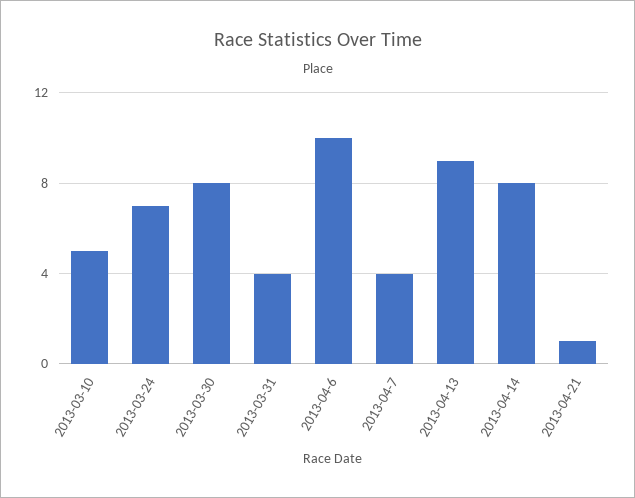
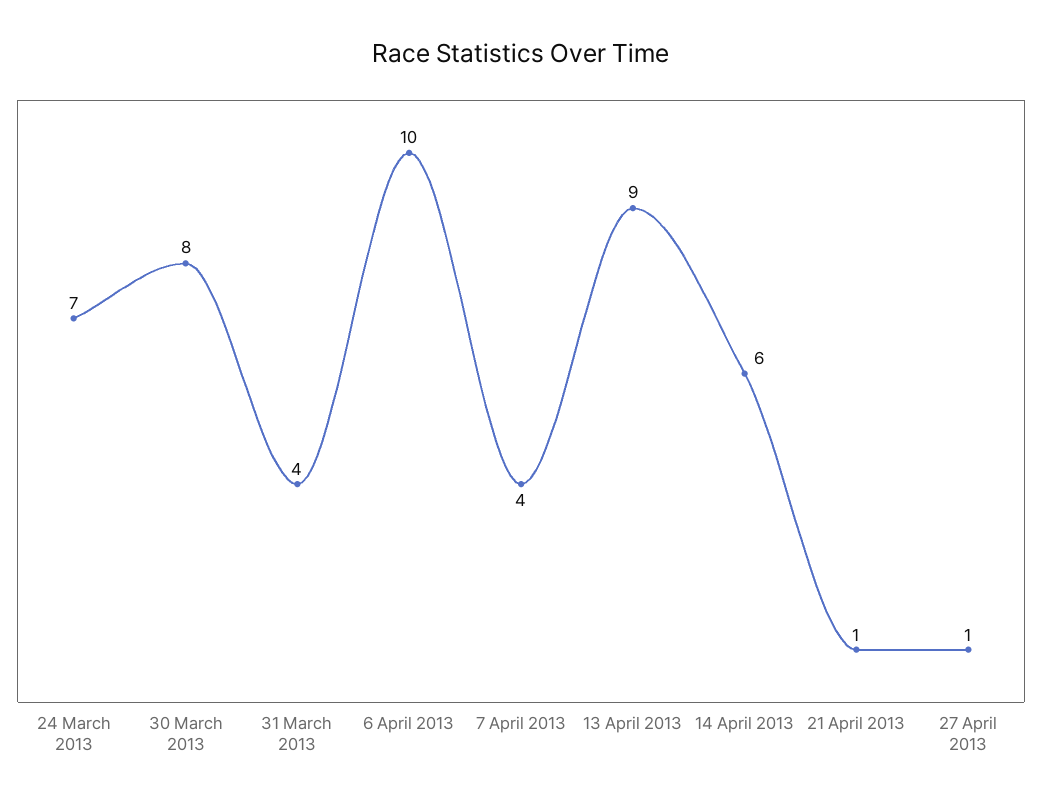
2013-03-10: 5 -> none
2013-04-14: 8 -> 6
27 April 2013: none -> 1

